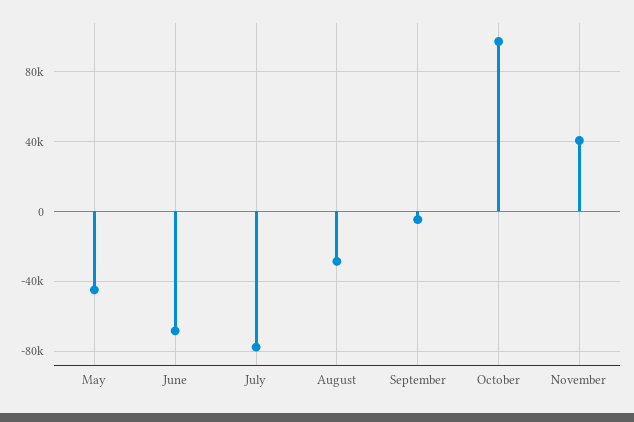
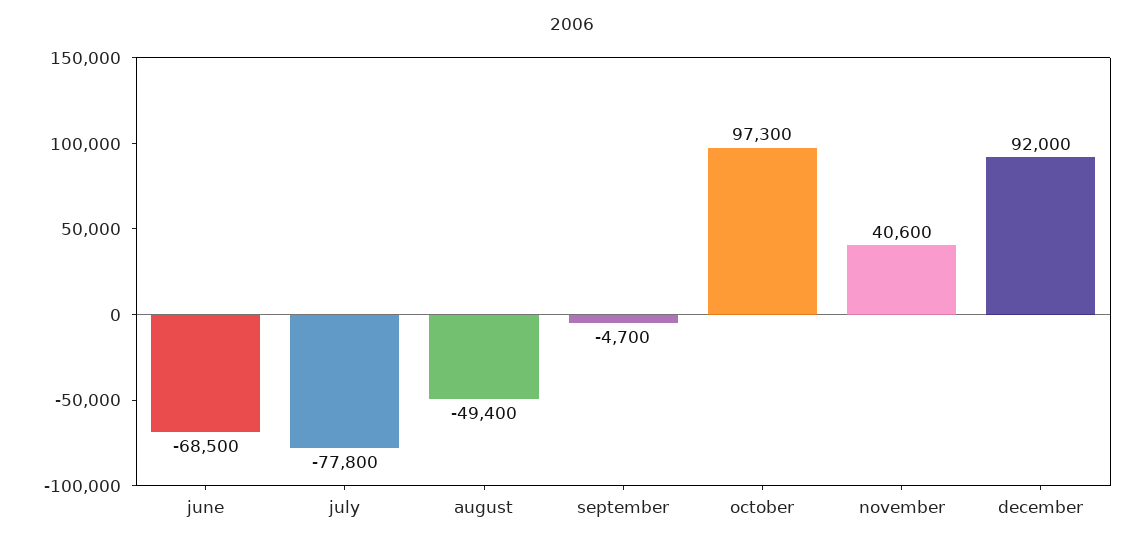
May: -45000 -> none
August: -30000 -> -49400
december: none -> 92000

